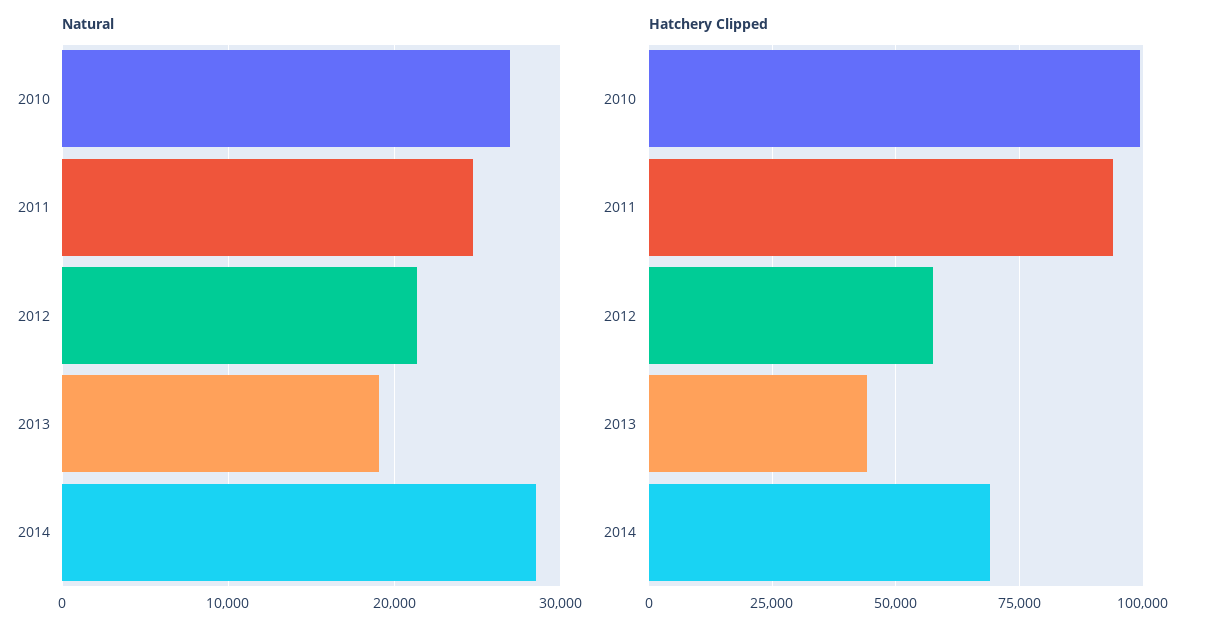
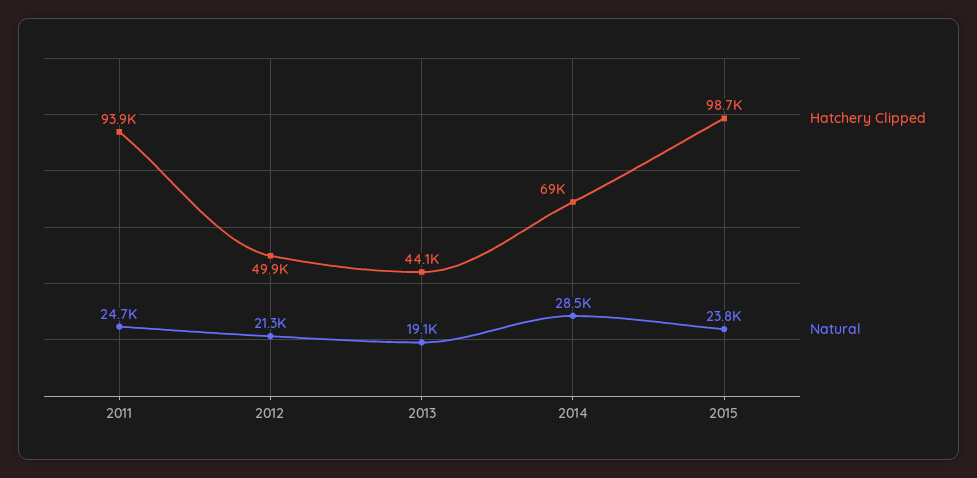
Natural, 2010: 27000 -> none
Hatchery Clipped, 2010: 100000 -> none
Hatchery Clipped, 2012: 57500 -> 49900
Hatchery Clipped, 2015: none -> 98700
Natural, 2015: none -> 23800

